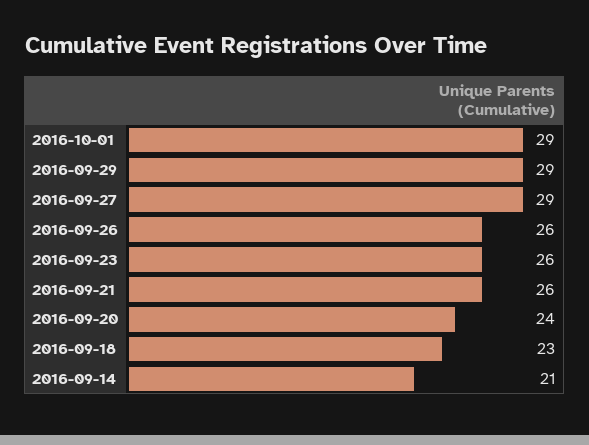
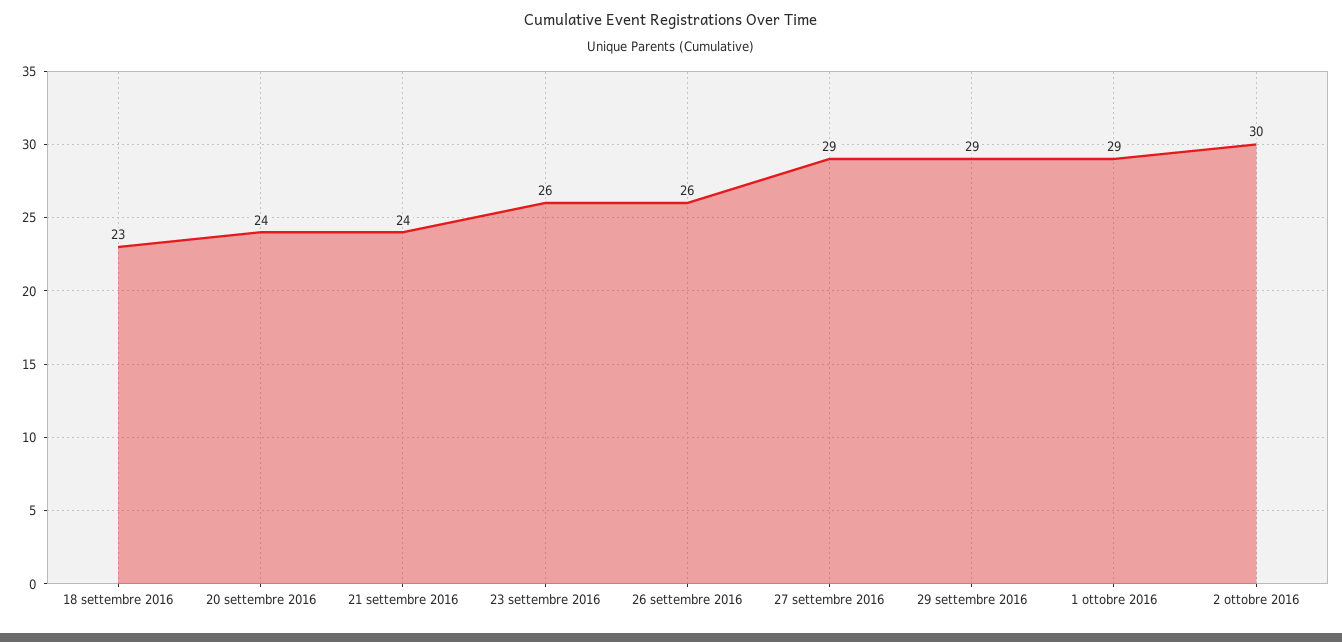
2016-09-21: 26 -> 24
2016-09-14: 21 -> none
2 ottobre 2016: none -> 30

